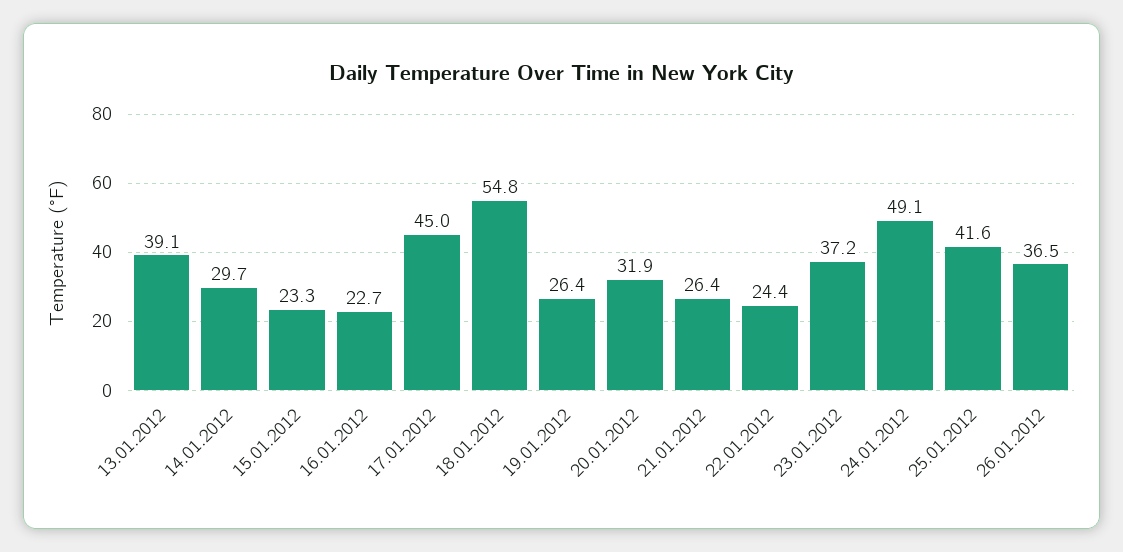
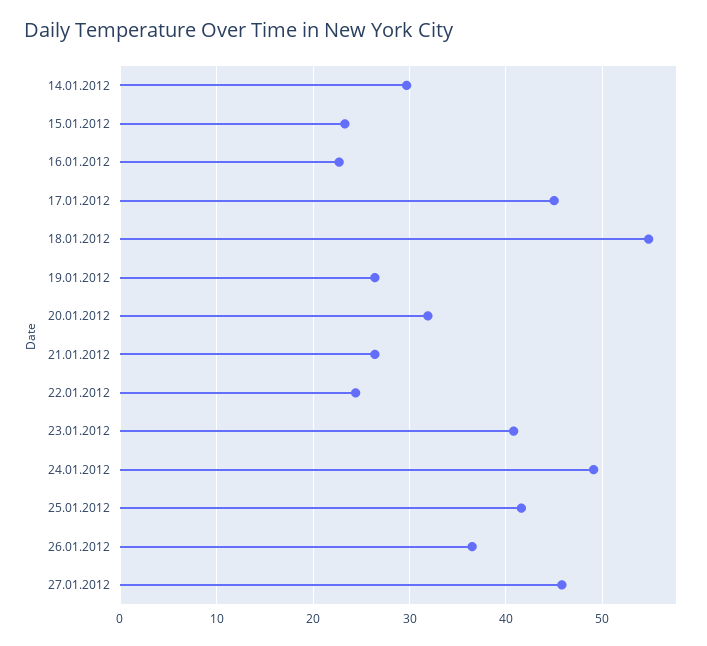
13.01.2012: 39.1 -> none
23.01.2012: 37.2 -> 41
27.01.2012: none -> 46

